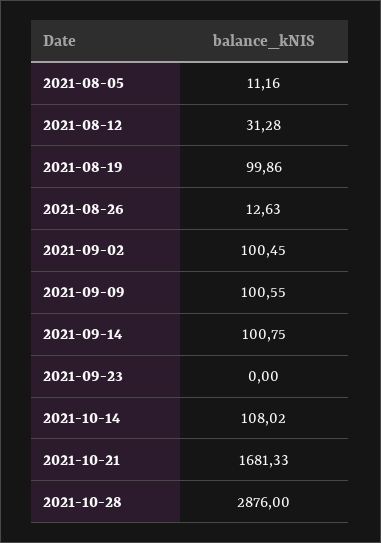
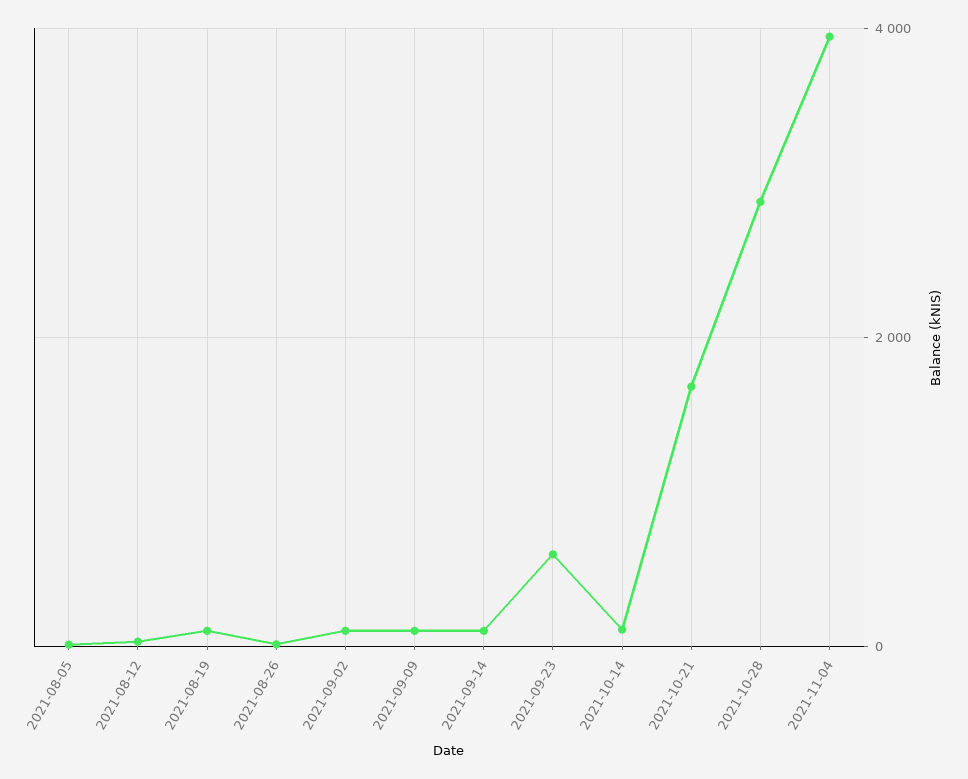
2021-09-23: 0 -> 600
2021-11-04: none -> 4000

